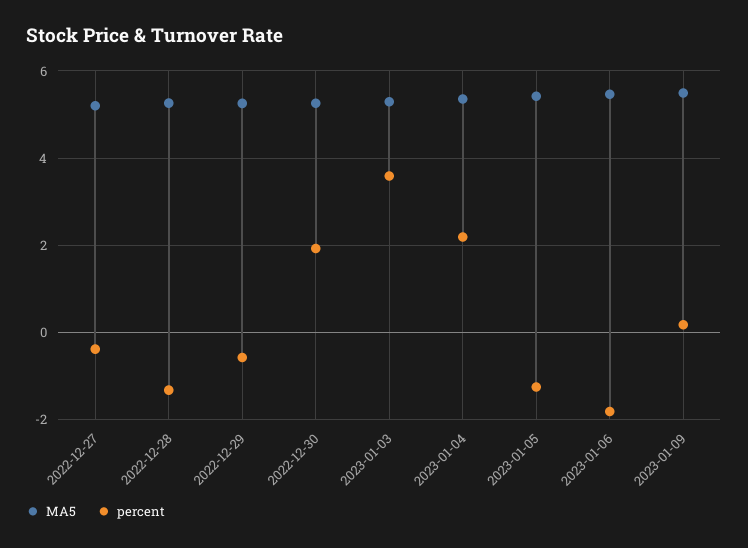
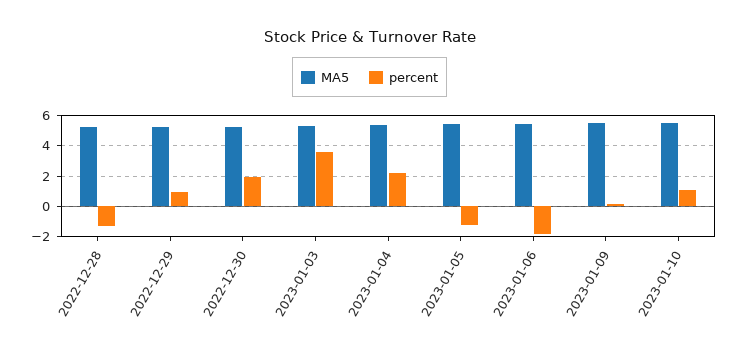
MA5, 2022-12-27: 5.2 -> none
percent, 2022-12-27: -0.4 -> none
percent, 2022-12-29: -0.6 -> 1
MA5, 2023-01-10: none -> 5.5
percent, 2023-01-10: none -> 1

